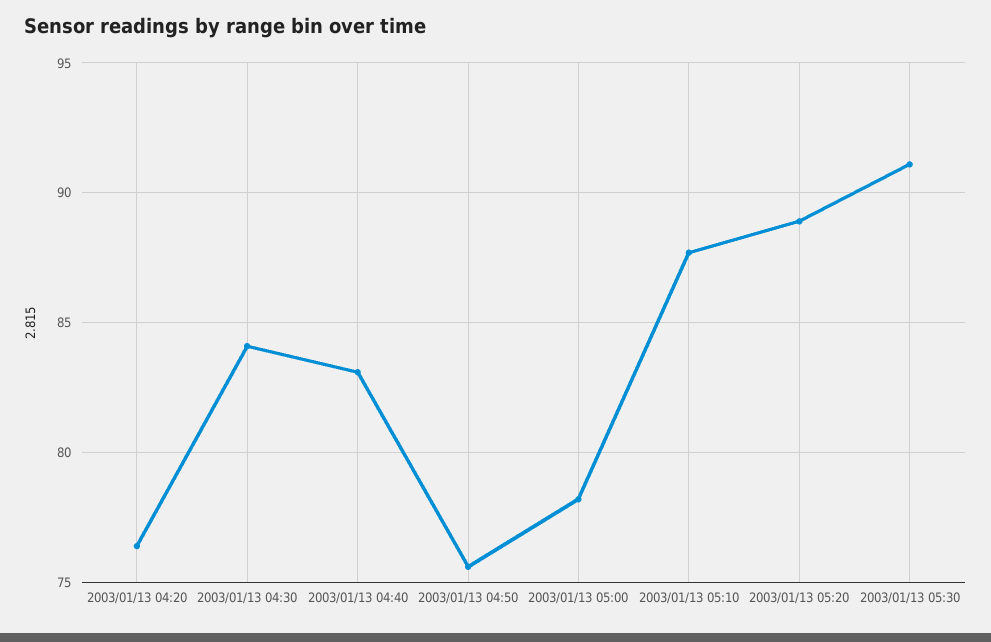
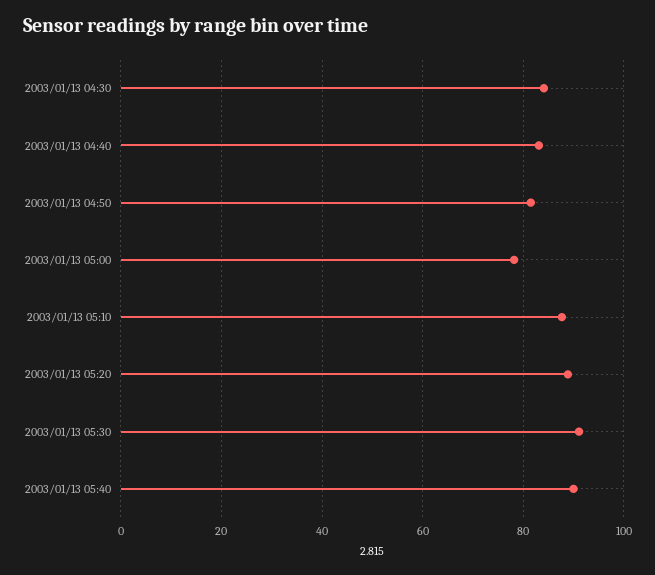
2003/01/13 04:20: 76.5 -> none
2003/01/13 04:50: 75.5 -> 82
2003/01/13 05:40: none -> 90

